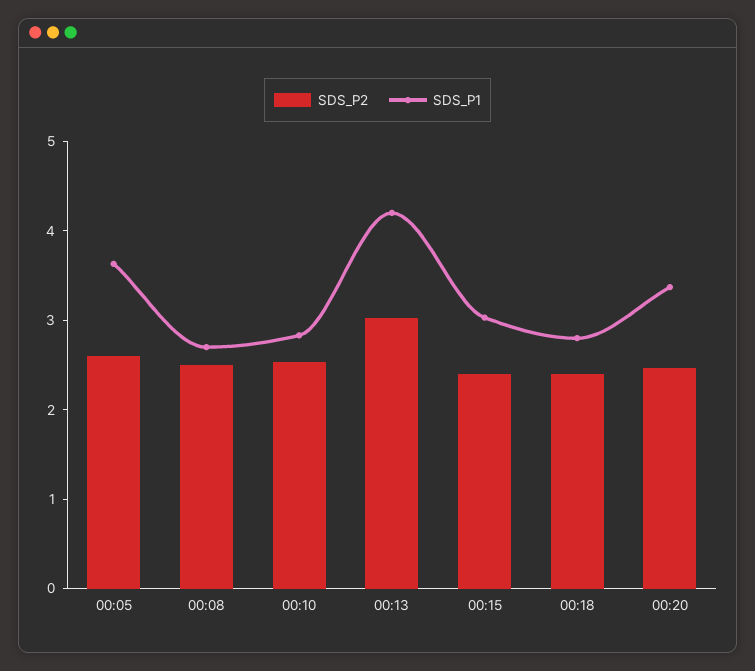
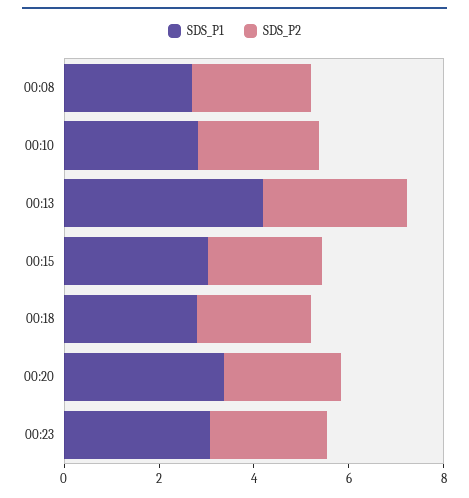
SDS_P2, 00:05: 2.6 -> none
SDS_P1, 00:05: 3.6 -> none
SDS_P1, 00:23: none -> 3
SDS_P2, 00:23: none -> 2.5

